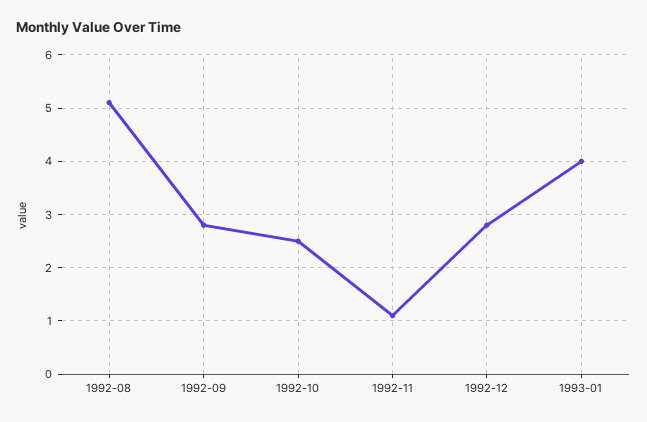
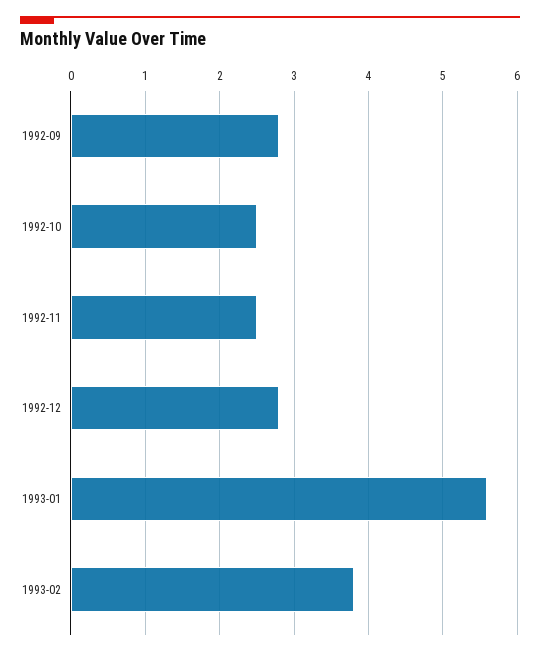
1992-08: 5 -> none
1992-11: 1 -> 2.5
1993-01: 4 -> 5.6
1993-02: none -> 3.8

